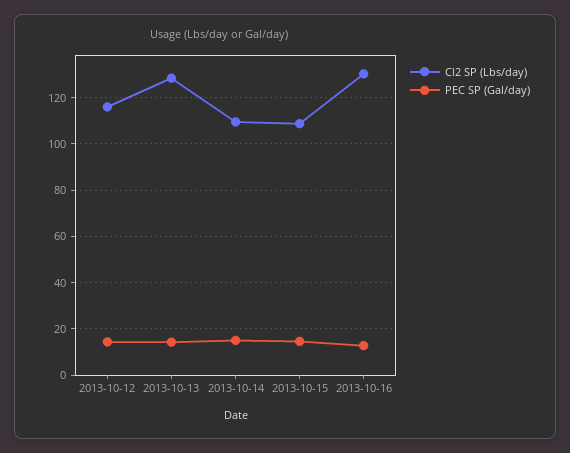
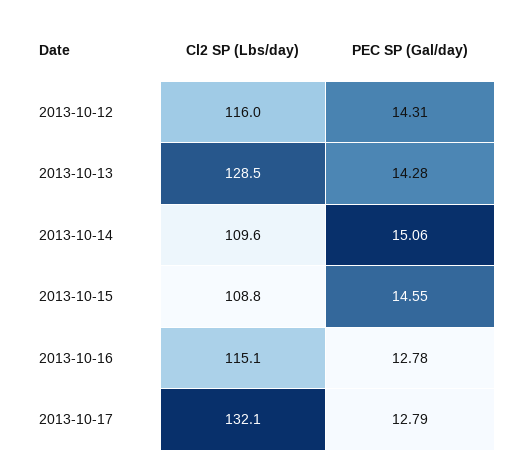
Cl2 SP (Lbs/day), 2013-10-16: 130 -> 115.1
Cl2 SP (Lbs/day), 2013-10-17: none -> 132.1
PEC SP (Gal/day), 2013-10-17: none -> 12.79

